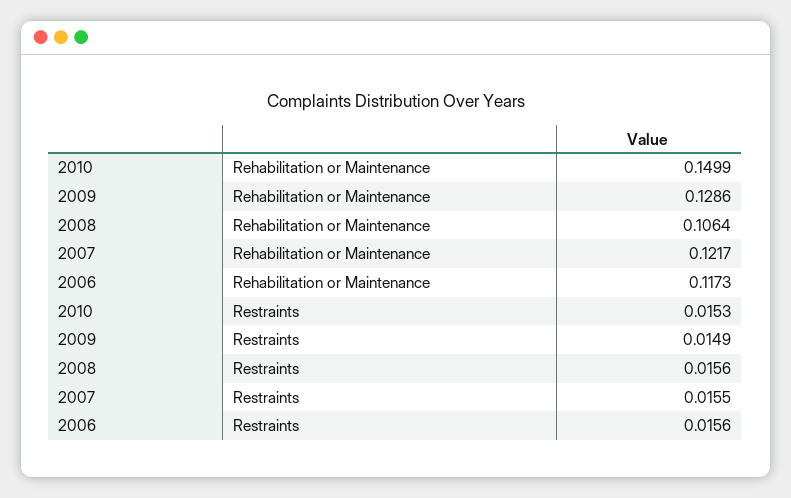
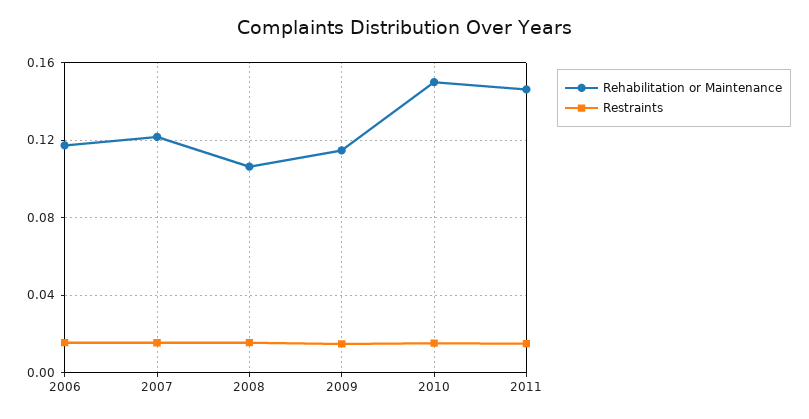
Rehabilitation or Maintenance, 2009: 0.1286 -> 0.115
Rehabilitation or Maintenance, 2011: none -> 0.145
Restraints, 2011: none -> 0.015

